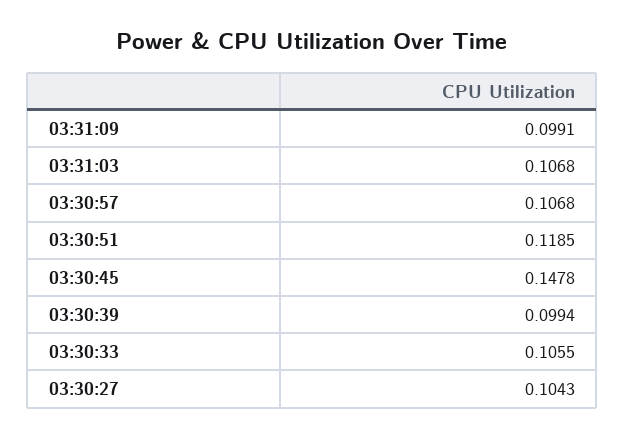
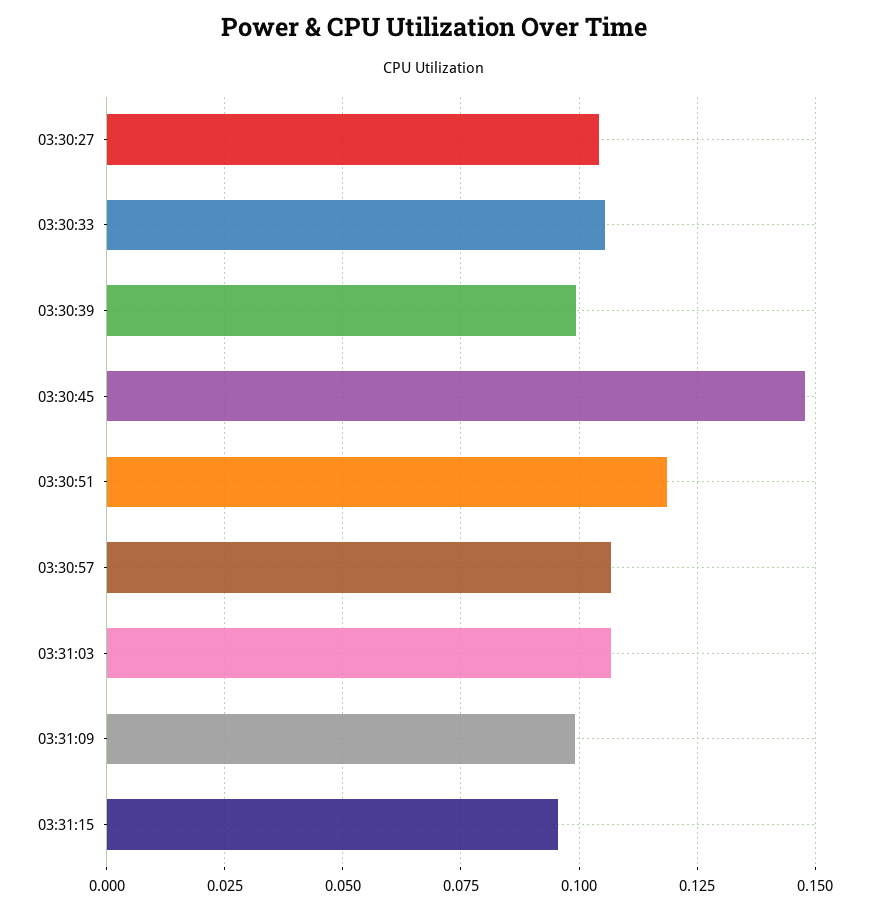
03:31:15: none -> 0.095

